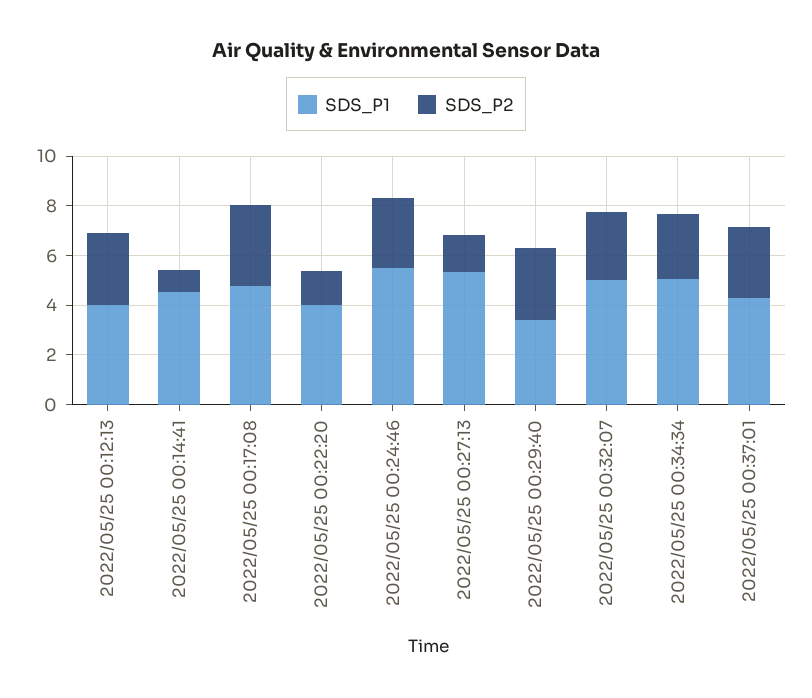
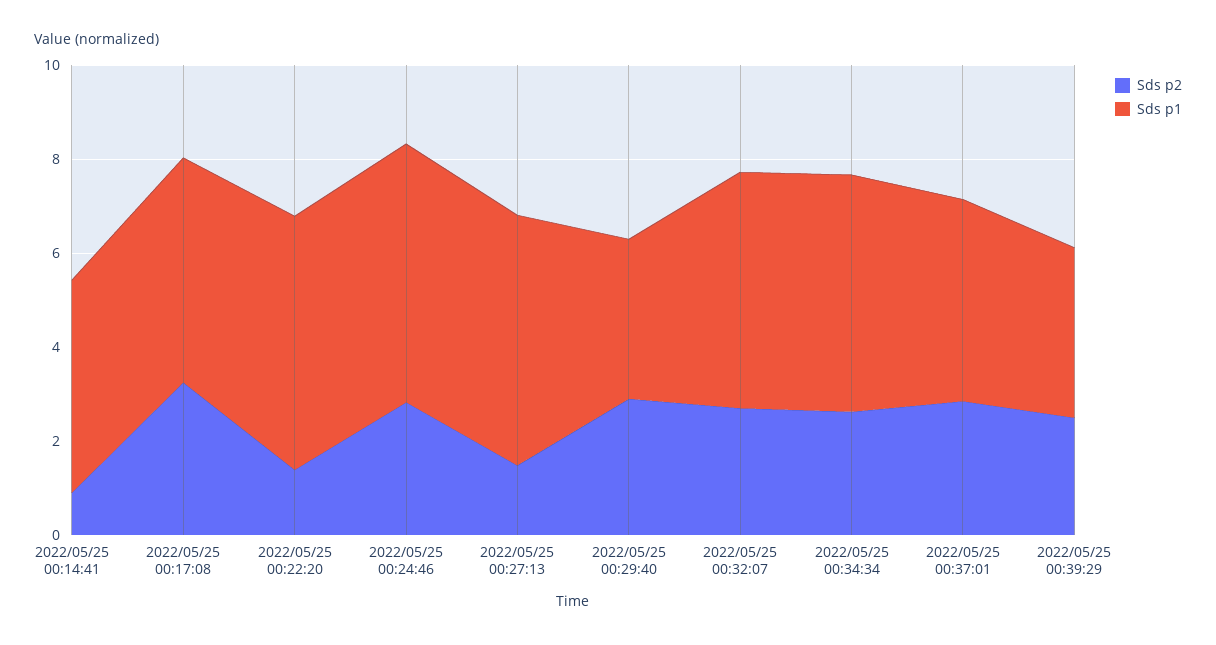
SDS_P1, 2022/05/25 00:12:13: 4 -> none
SDS_P2, 2022/05/25 00:12:13: 3 -> none
SDS_P1, 2022/05/25 00:22:20: 4 -> 5.5
SDS_P2, 2022/05/25 00:39:29: none -> 2.5
SDS_P1, 2022/05/25 00:39:29: none -> 3.5

